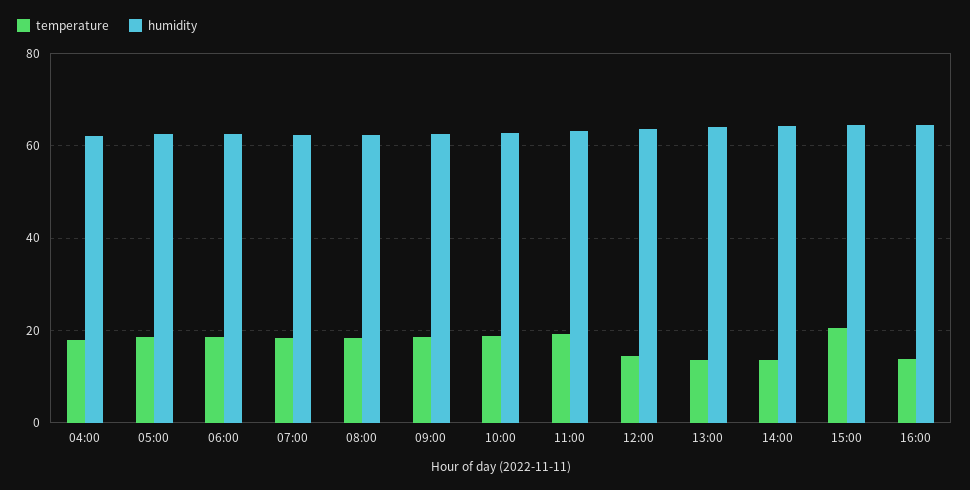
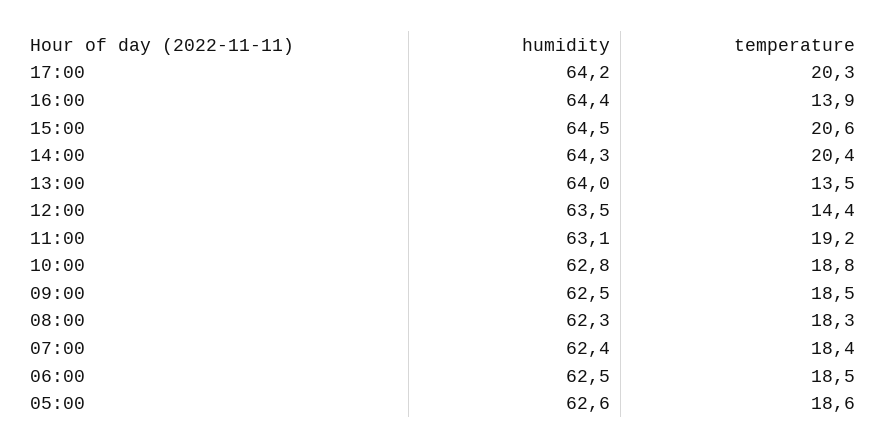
temperature, 04:00: 18 -> none
humidity, 04:00: 62 -> none
temperature, 14:00: 14 -> 20.4
humidity, 17:00: none -> 64.2
temperature, 17:00: none -> 20.3

